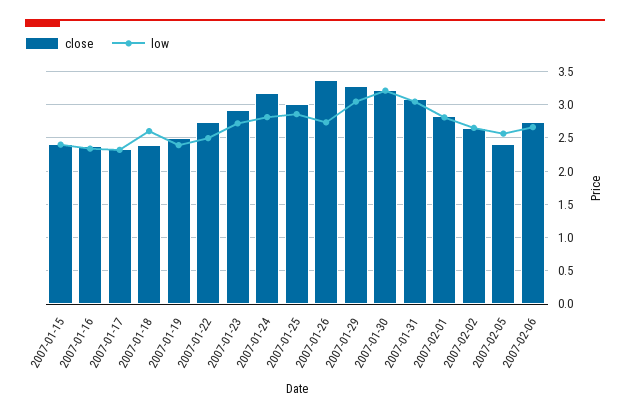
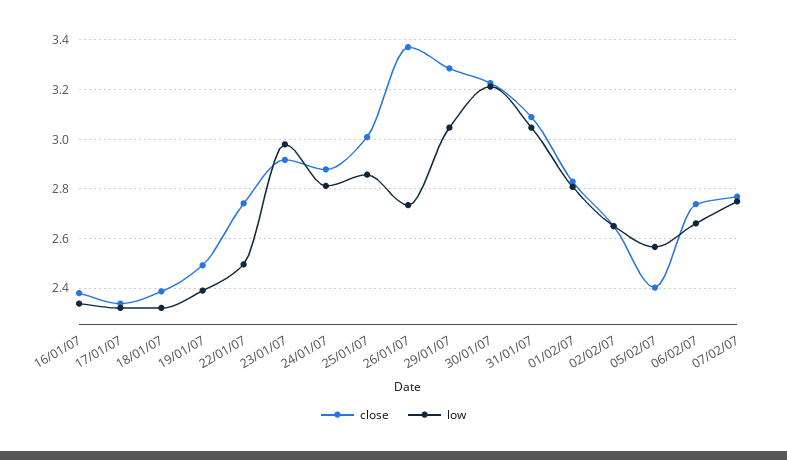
close, 2007-01-15: 2.4 -> none
low, 2007-01-15: 2.4 -> none
low, 2007-01-18: 2.6 -> 2.325
low, 2007-01-23: 2.7 -> 2.975
close, 2007-01-24: 3.2 -> 2.875
close, 07/02/07: none -> 2.775
low, 07/02/07: none -> 2.75

